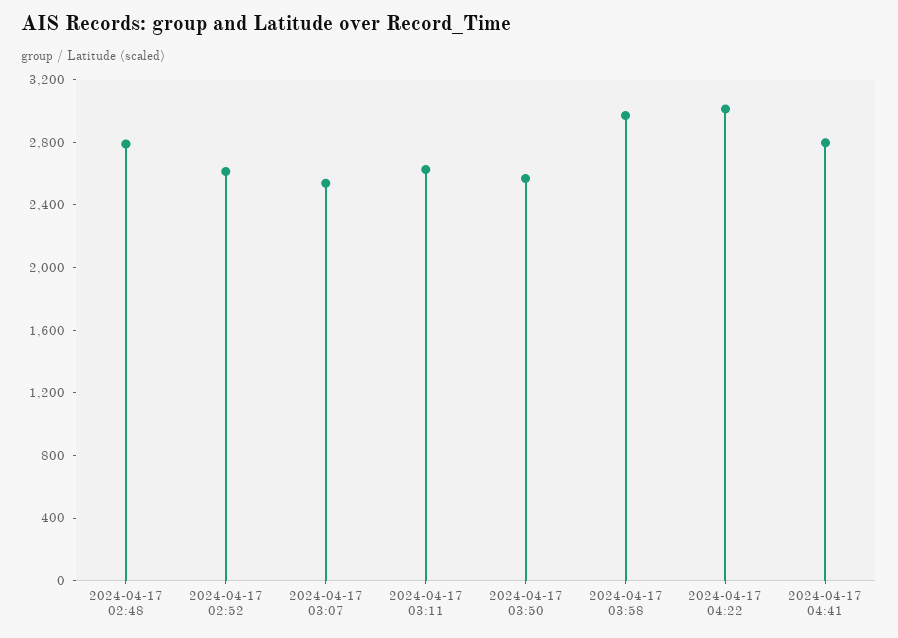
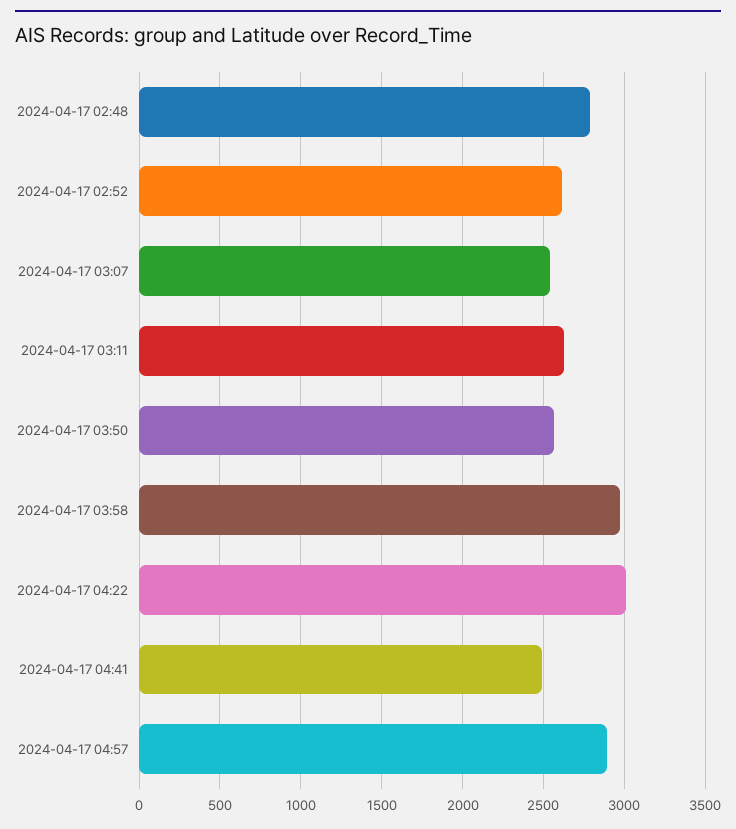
2024-04-17 04:41: 2800 -> 2500
2024-04-17 04:57: none -> 2900

